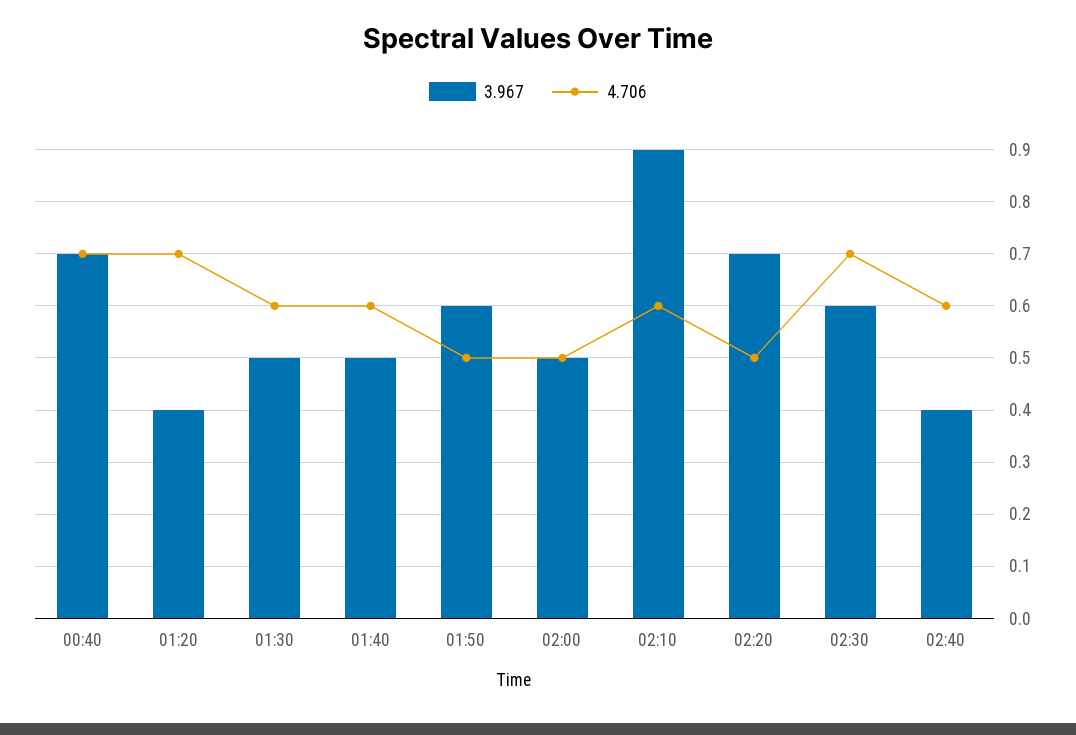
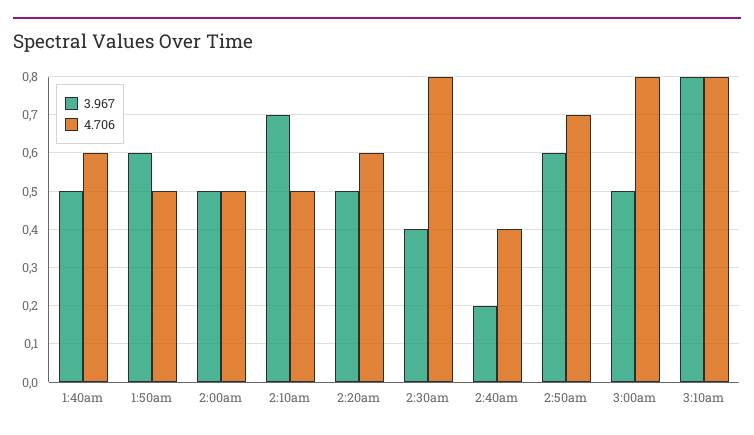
3.967, 00:40: 0.7 -> none
4.706, 00:40: 0.7 -> none
3.967, 01:20: 0.4 -> none
4.706, 01:20: 0.7 -> none
3.967, 01:30: 0.5 -> none
4.706, 01:30: 0.6 -> none
3.967, 02:10: 0.9 -> 0.7
4.706, 02:10: 0.6 -> 0.5
3.967, 02:20: 0.7 -> 0.5
4.706, 02:20: 0.5 -> 0.6
3.967, 02:30: 0.6 -> 0.4
4.706, 02:30: 0.7 -> 0.8
3.967, 02:40: 0.4 -> 0.2
4.706, 02:40: 0.6 -> 0.4
3.967, 2:50am: none -> 0.6
4.706, 2:50am: none -> 0.7
3.967, 3:00am: none -> 0.5
4.706, 3:00am: none -> 0.8
3.967, 3:10am: none -> 0.8
4.706, 3:10am: none -> 0.8

